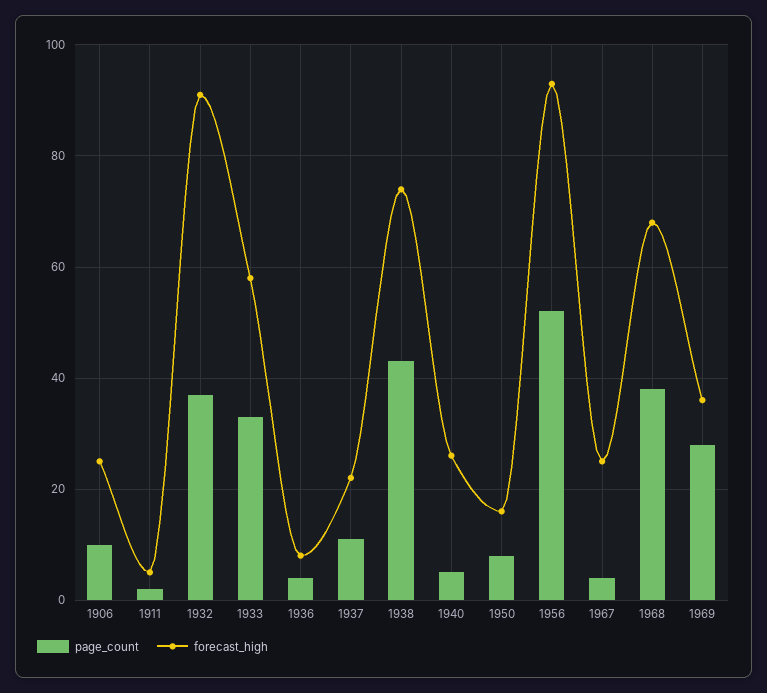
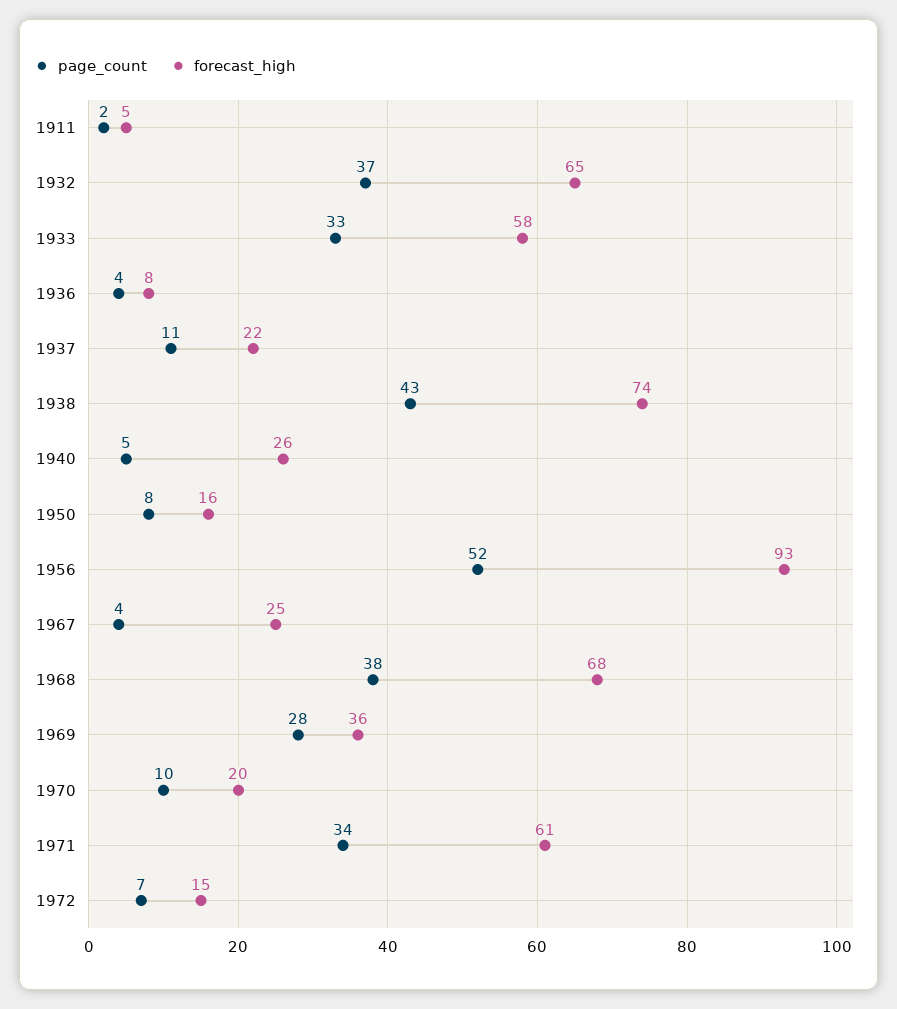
page_count, 1906: 10 -> none
forecast_high, 1906: 25 -> none
forecast_high, 1932: 90 -> 65
page_count, 1970: none -> 10
forecast_high, 1970: none -> 20
page_count, 1971: none -> 34
forecast_high, 1971: none -> 61
page_count, 1972: none -> 7
forecast_high, 1972: none -> 15

